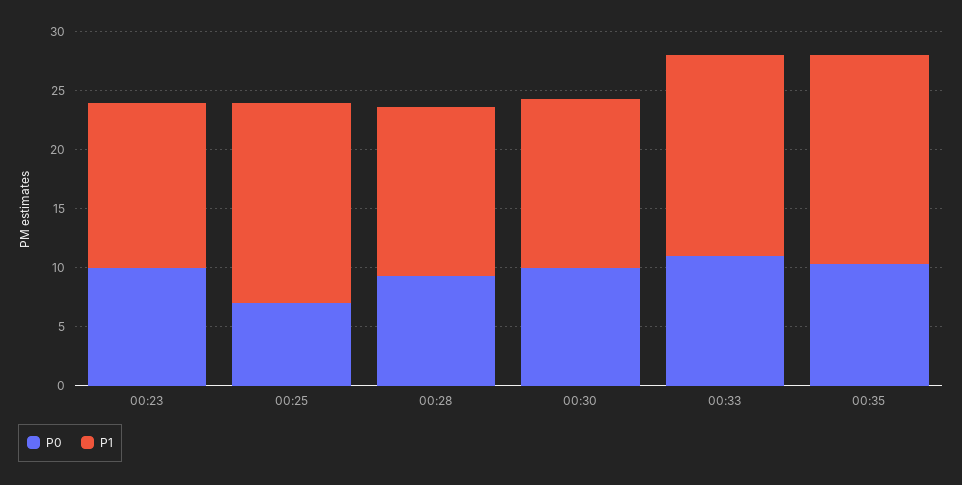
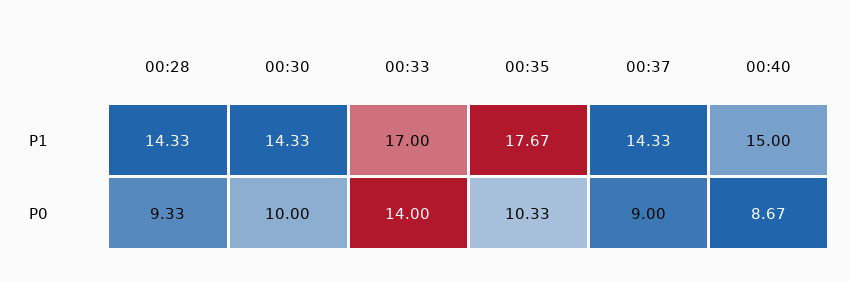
P0, 00:23: 10 -> none
P1, 00:23: 14 -> none
P0, 00:25: 7 -> none
P1, 00:25: 17 -> none
P0, 00:33: 11 -> 14
P1, 00:37: none -> 14.33
P1, 00:40: none -> 15
P0, 00:37: none -> 9
P0, 00:40: none -> 8.67

